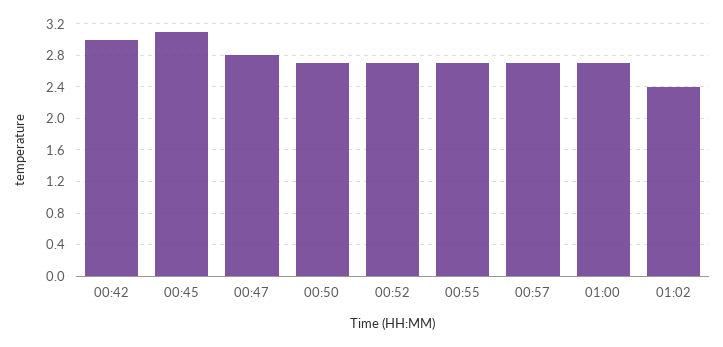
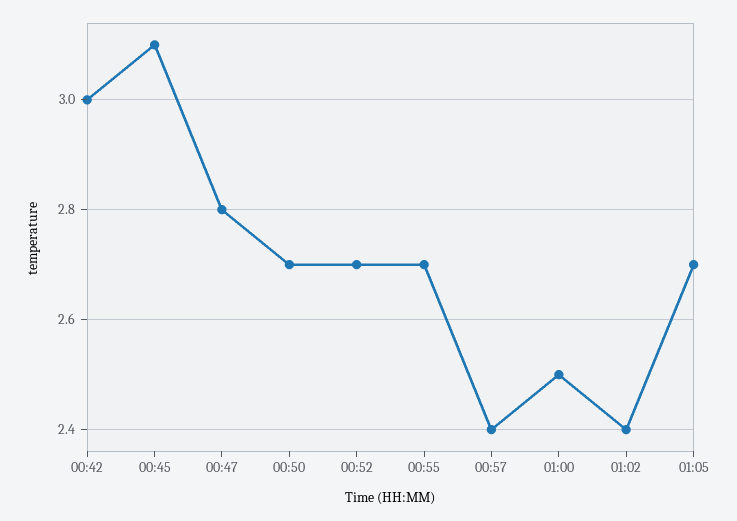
00:57: 2.7 -> 2.4
01:00: 2.7 -> 2.5
01:05: none -> 2.7

